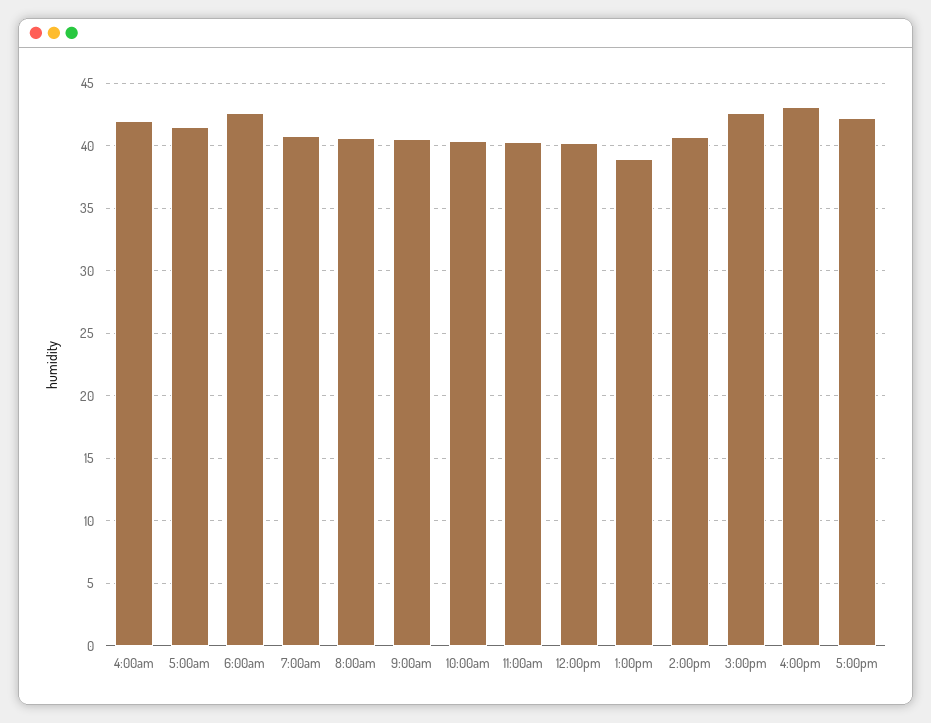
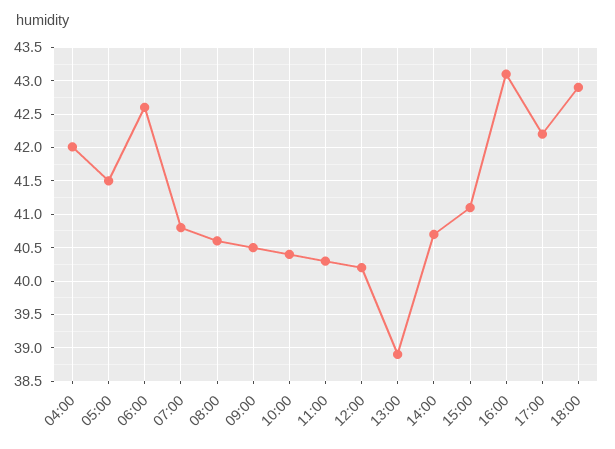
3:00pm: 42.5 -> 41.1
18:00: none -> 42.9

